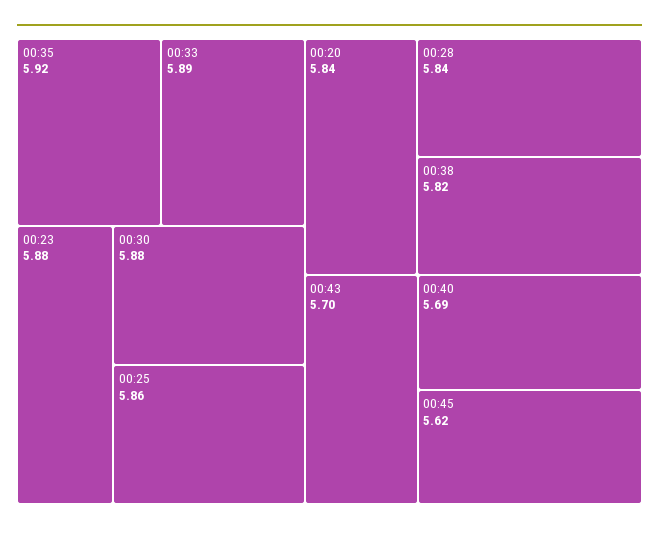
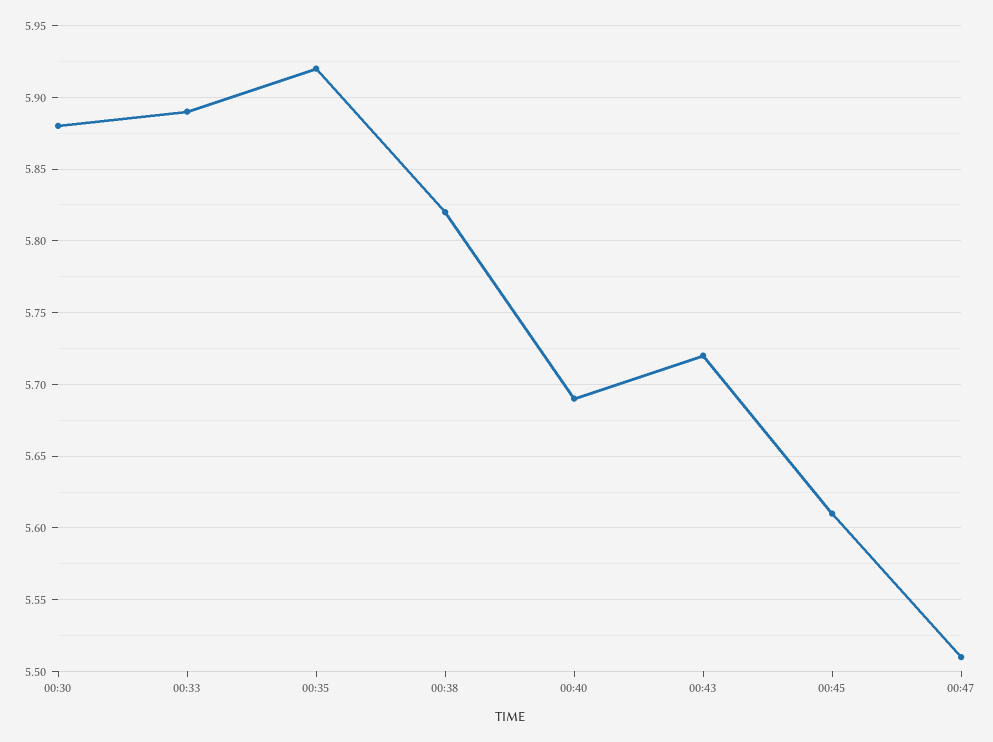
00:23: 5.88 -> none
00:25: 5.86 -> none
00:20: 5.84 -> none
00:28: 5.84 -> none
00:43: 5.7 -> 5.72
00:45: 5.62 -> 5.61
00:47: none -> 5.51

